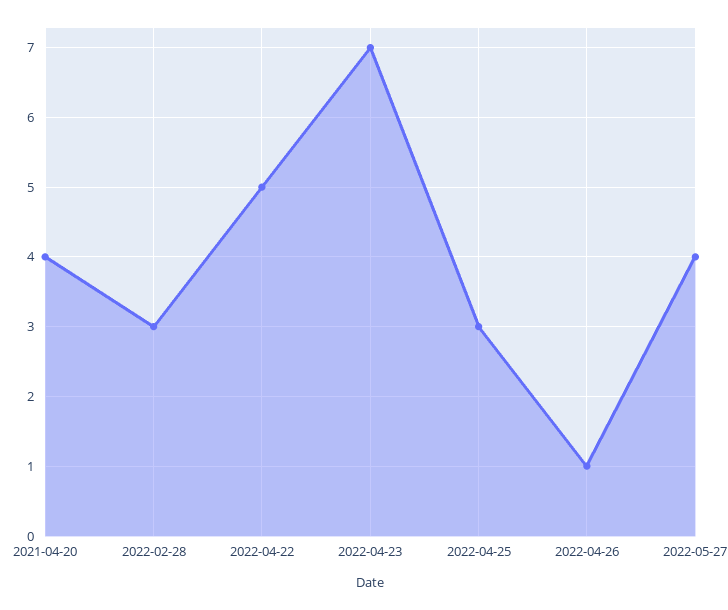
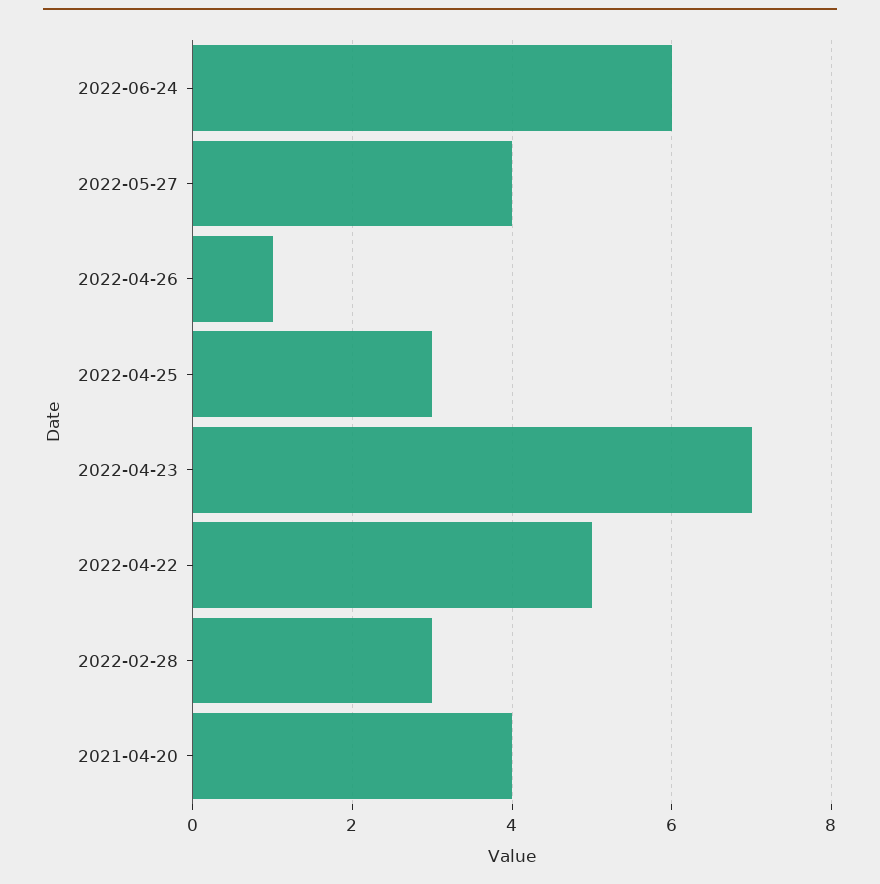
2022-06-24: none -> 6

